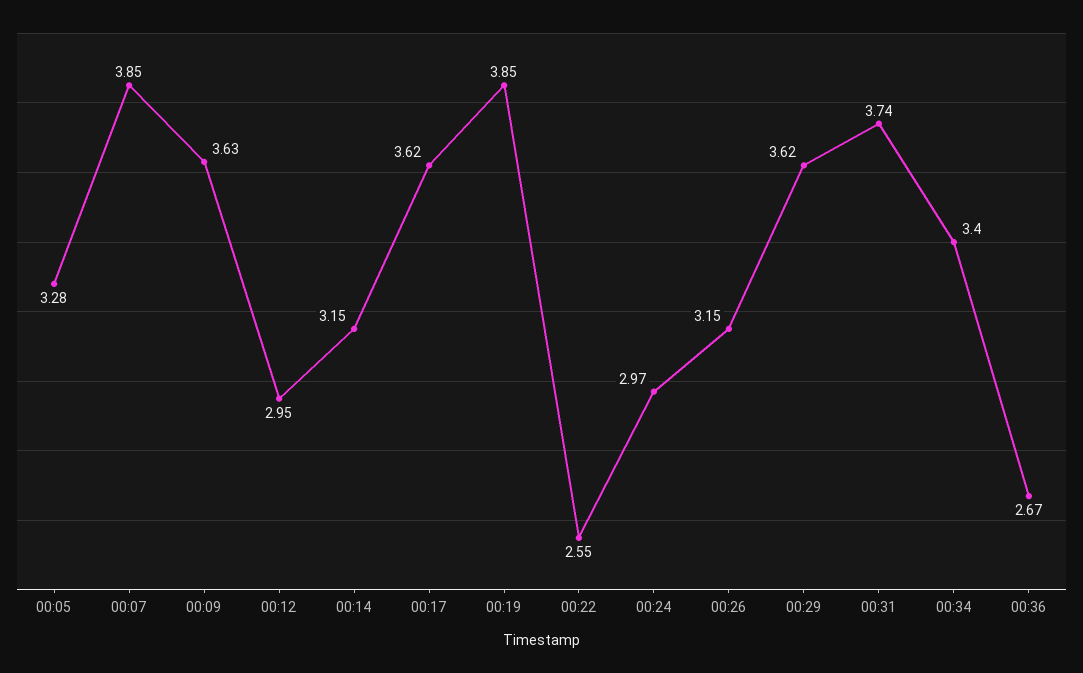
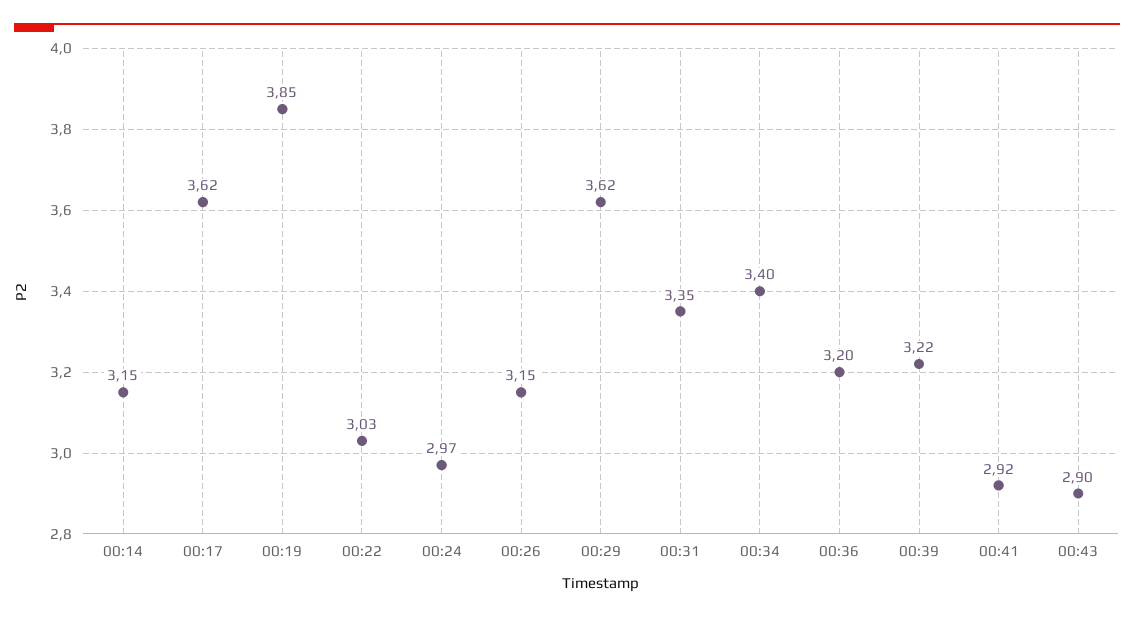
00:05: 3.28 -> none
00:07: 3.85 -> none
00:09: 3.63 -> none
00:12: 2.95 -> none
00:22: 2.55 -> 3.03
00:31: 3.74 -> 3.35
00:36: 2.67 -> 3.2
00:39: none -> 3.22
00:41: none -> 2.92
00:43: none -> 2.9

